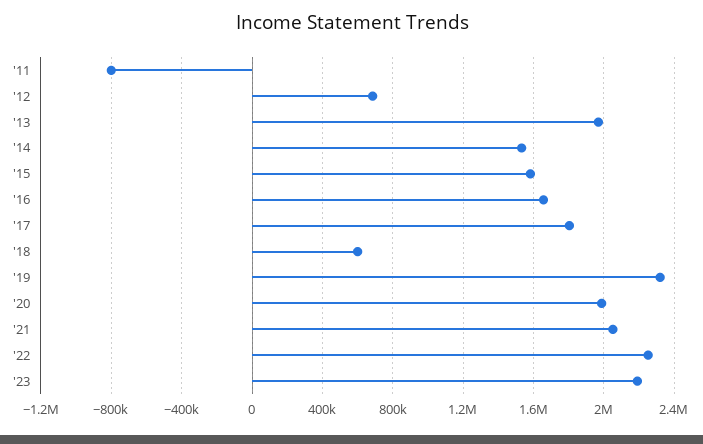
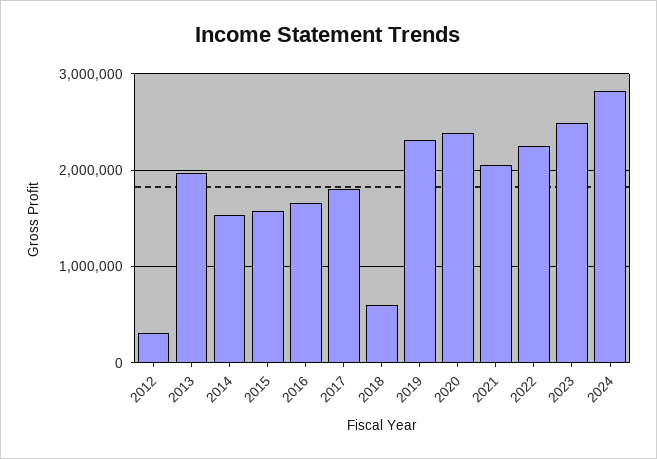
'11: -800000 -> none
'12: 700000 -> 300000
'20: 2000000 -> 2400000
'23: 2200000 -> 2500000
2024: none -> 2800000

